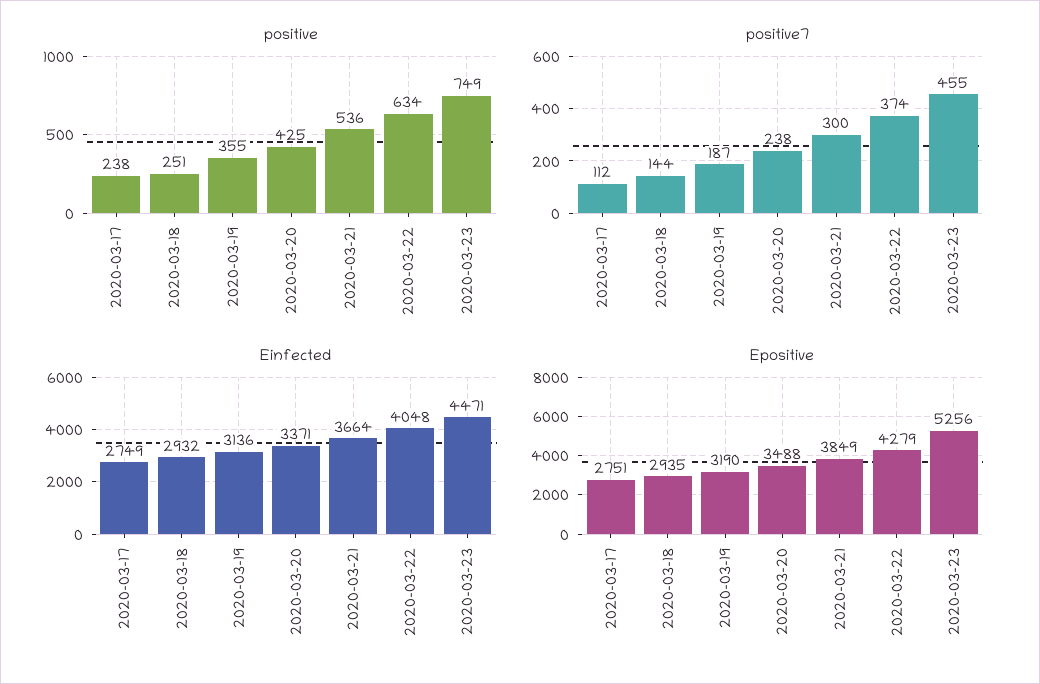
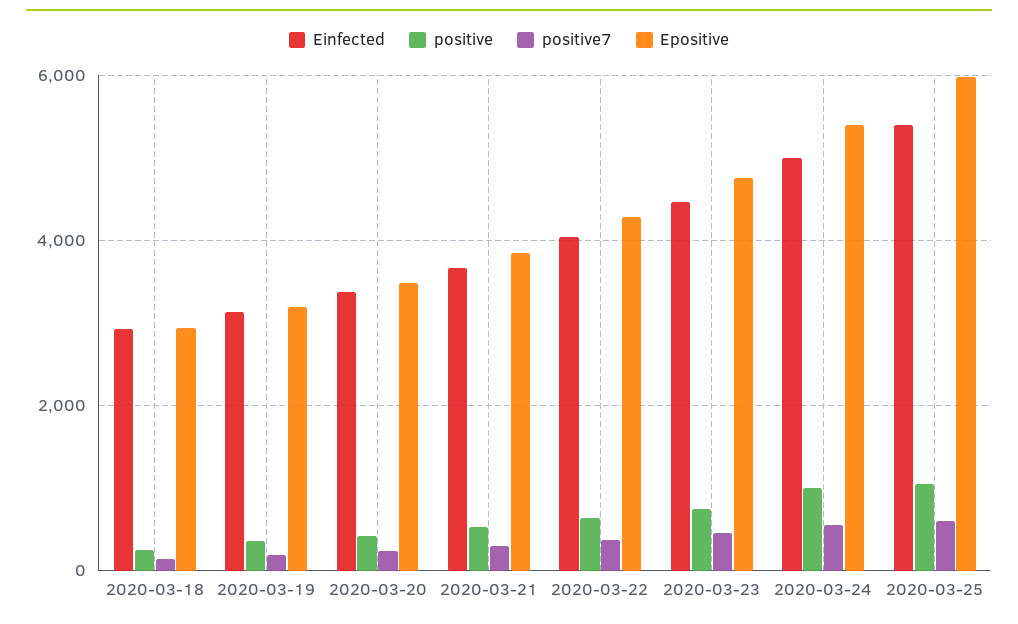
positive, 2020-03-17: 238 -> none
positive7, 2020-03-17: 112 -> none
Einfected, 2020-03-17: 2749 -> none
Epositive, 2020-03-17: 2751 -> none
Epositive, 2020-03-23: 5256 -> 4800
Einfected, 2020-03-24: none -> 5000
positive, 2020-03-24: none -> 1000
positive7, 2020-03-24: none -> 600
Epositive, 2020-03-24: none -> 5400
Einfected, 2020-03-25: none -> 5400
positive, 2020-03-25: none -> 1000
positive7, 2020-03-25: none -> 600
Epositive, 2020-03-25: none -> 6000

